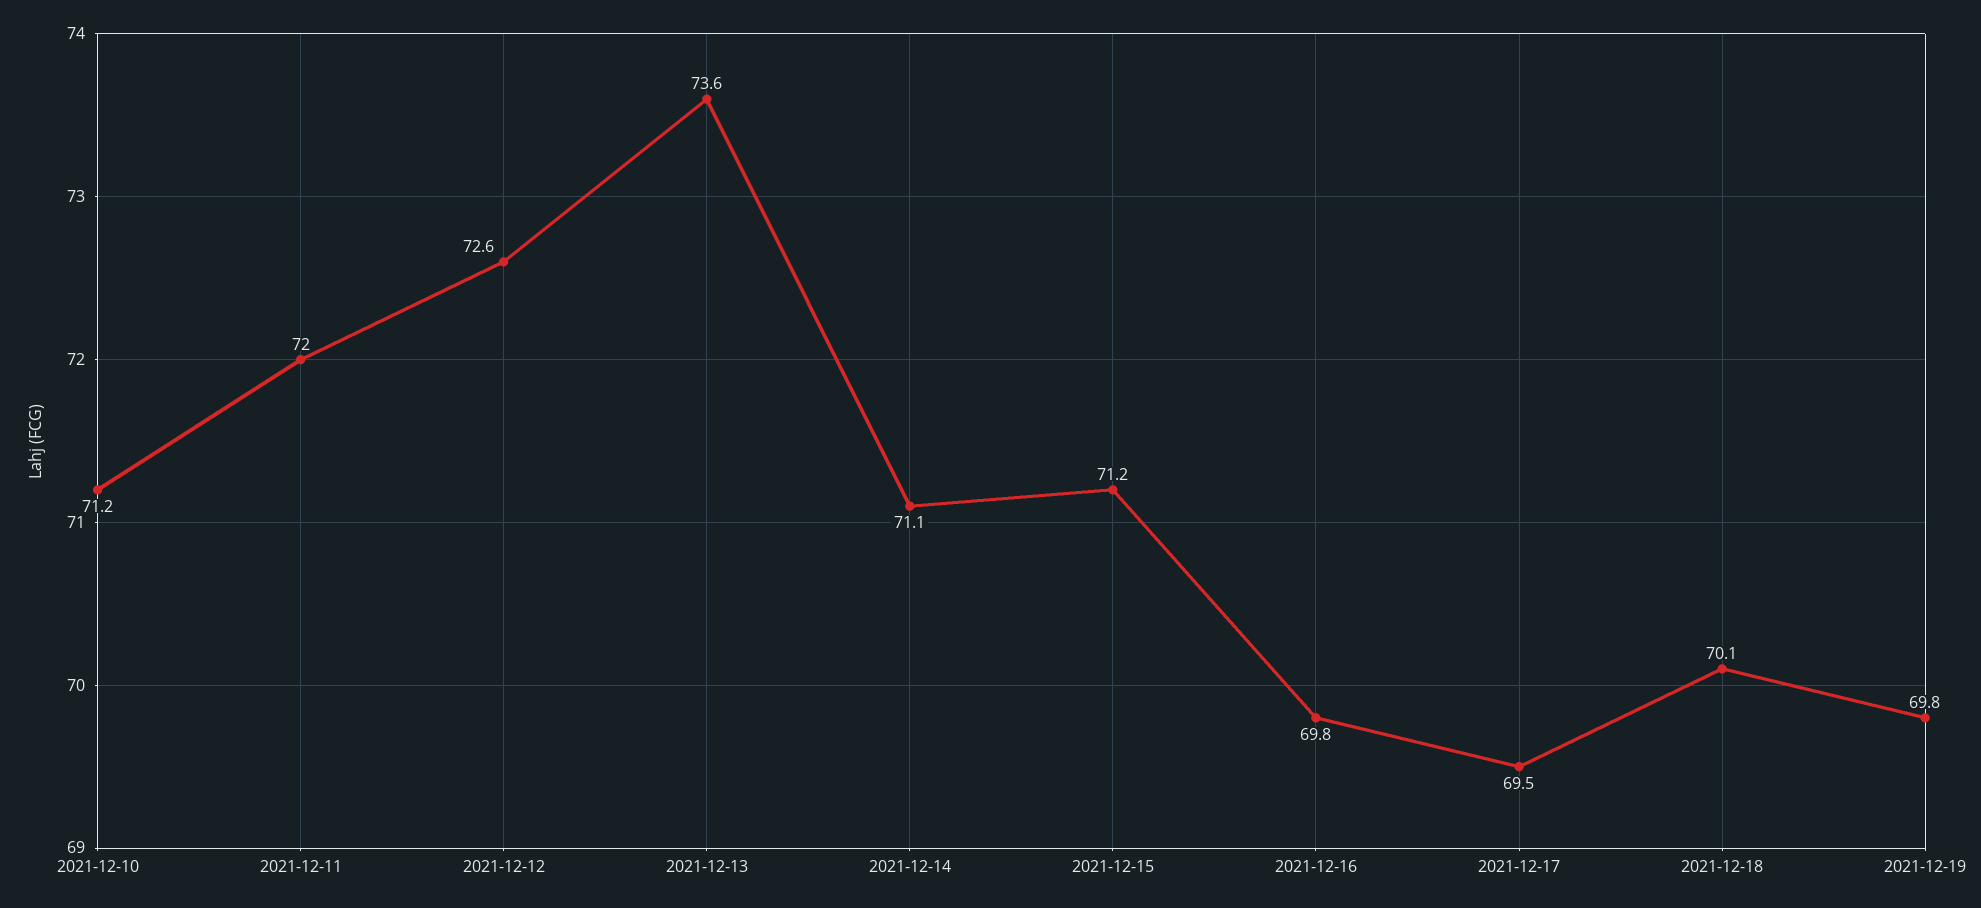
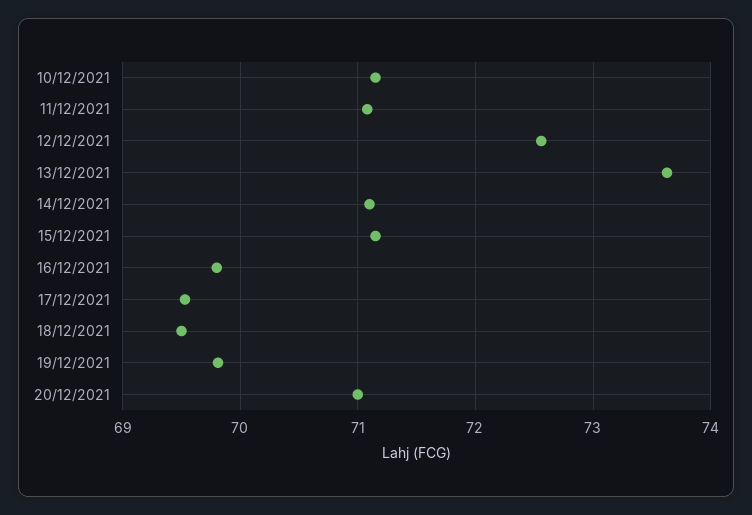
2021-12-11: 72 -> 71.1
2021-12-18: 70.1 -> 69.5
20/12/2021: none -> 71

